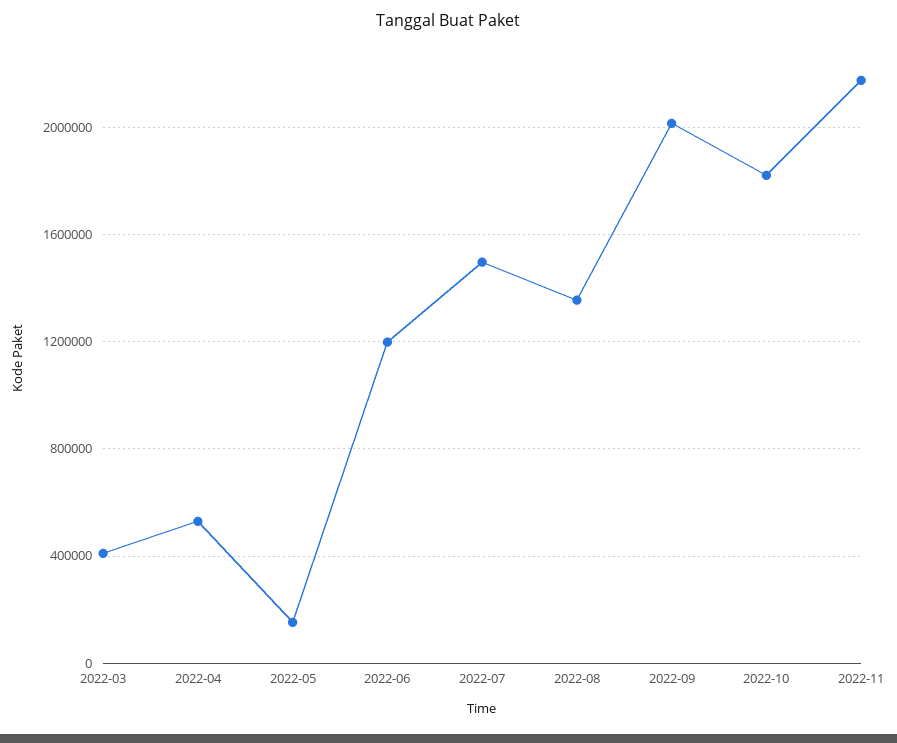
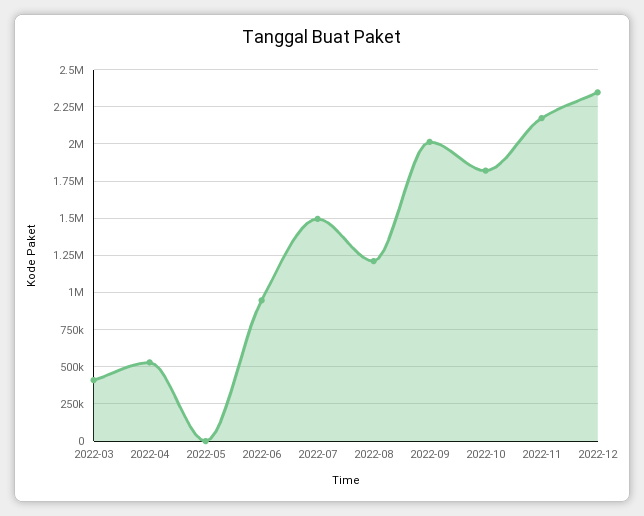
2022-05: 150000 -> 0
2022-06: 1200000 -> 950000
2022-08: 1350000 -> 1200000
2022-12: none -> 2350000

